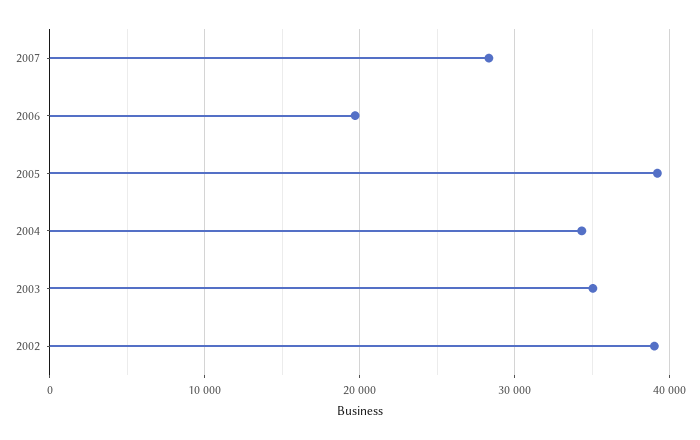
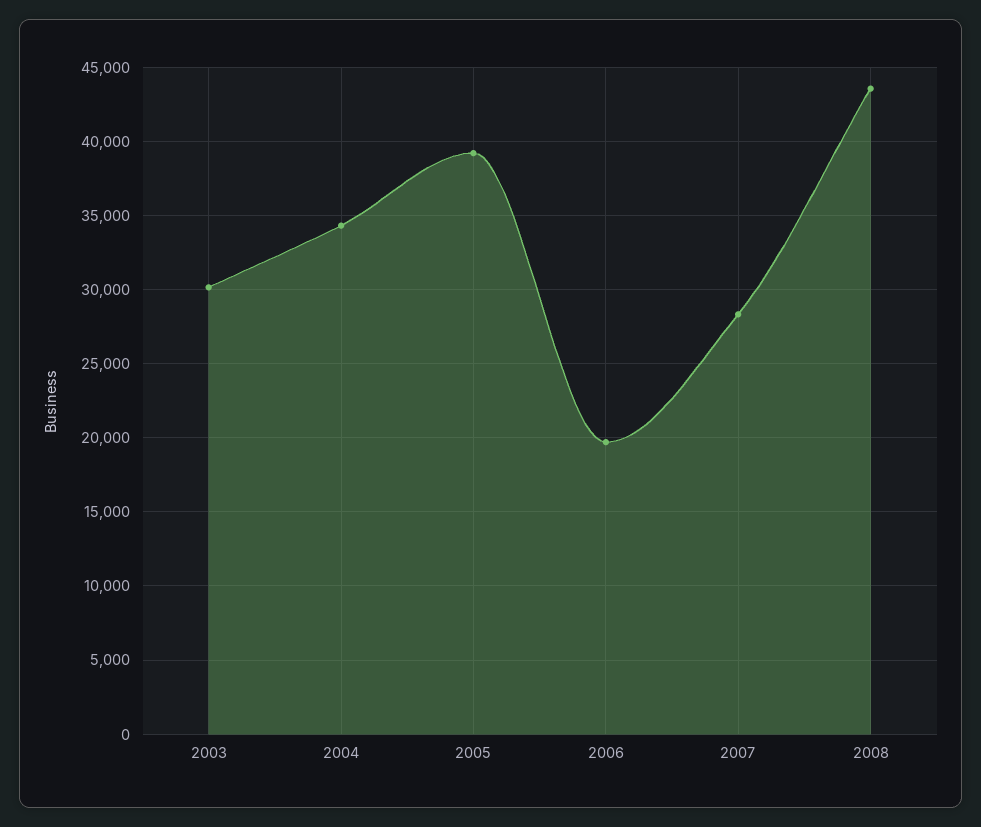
2003: 35000 -> 30000
2002: 39000 -> none
2008: none -> 43500

